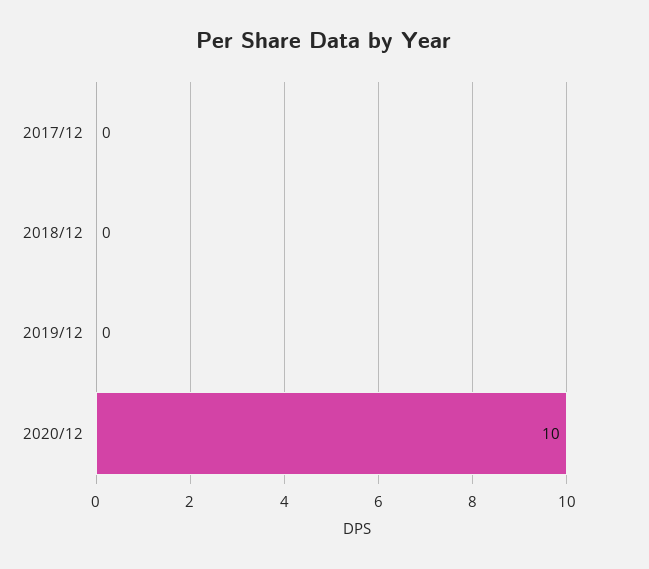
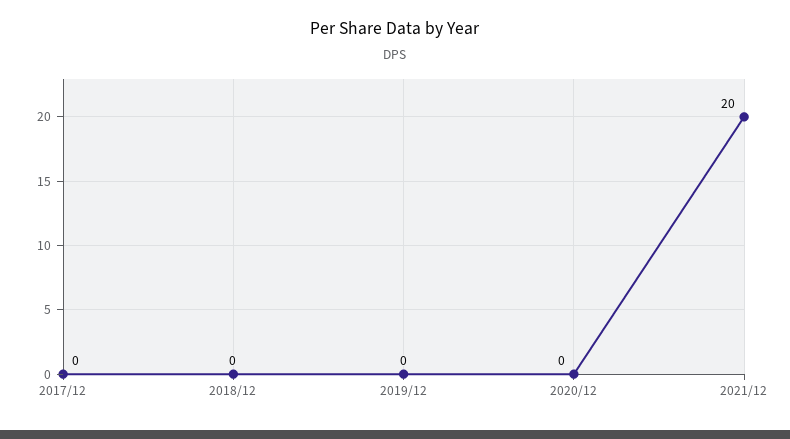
2020/12: 10 -> 0
2021/12: none -> 20

